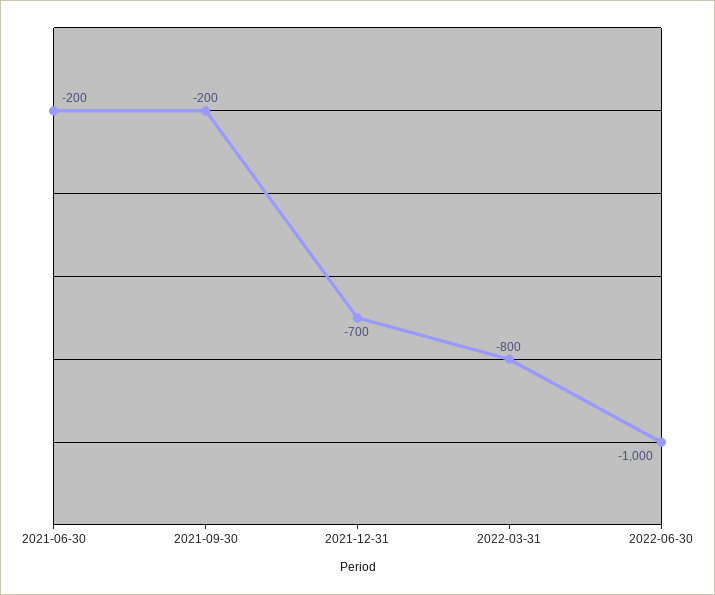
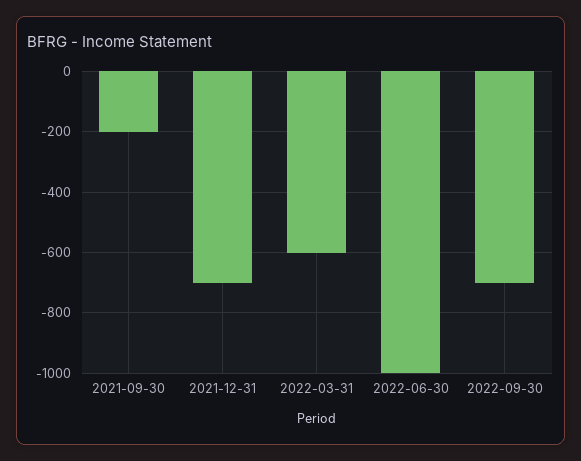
2021-06-30: -200 -> none
2022-03-31: -800 -> -600
2022-09-30: none -> -700

